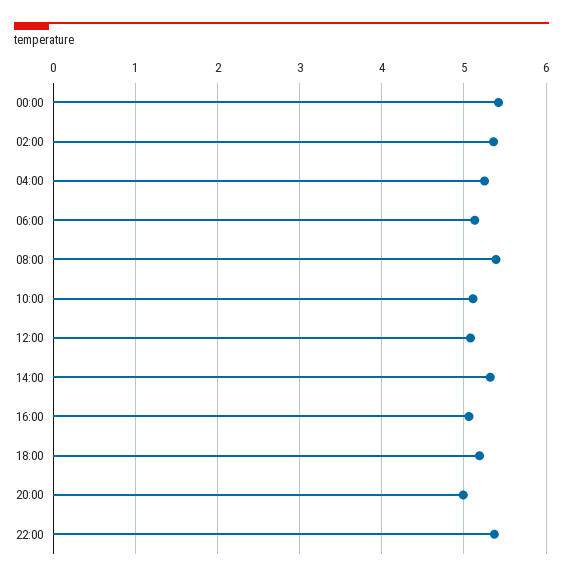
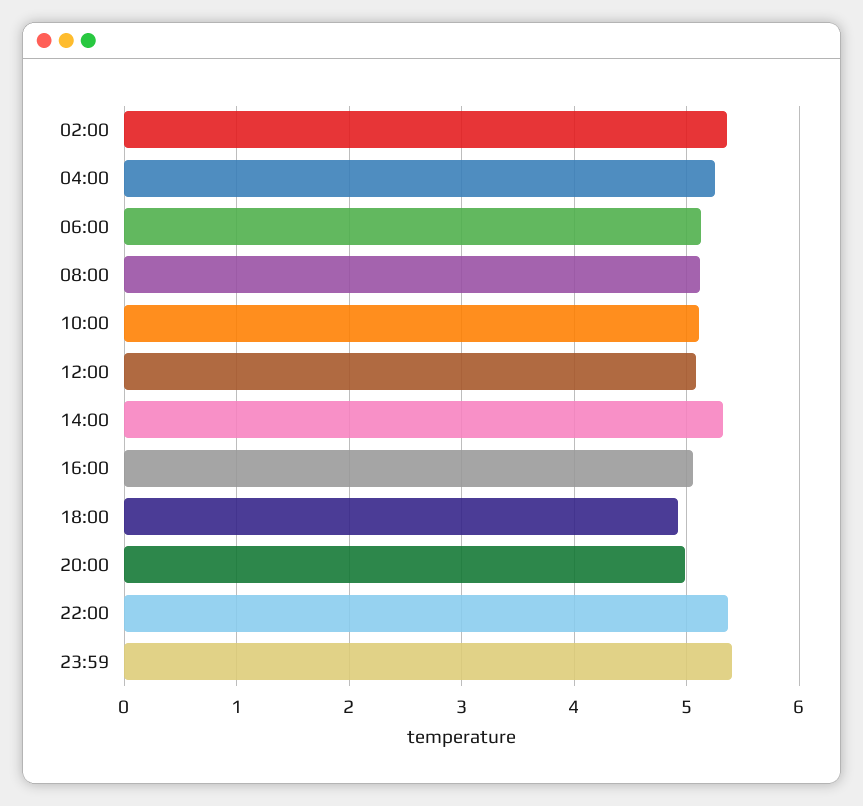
00:00: 5.4 -> none
08:00: 5.4 -> 5.1
18:00: 5.2 -> 4.9
23:59: none -> 5.4

